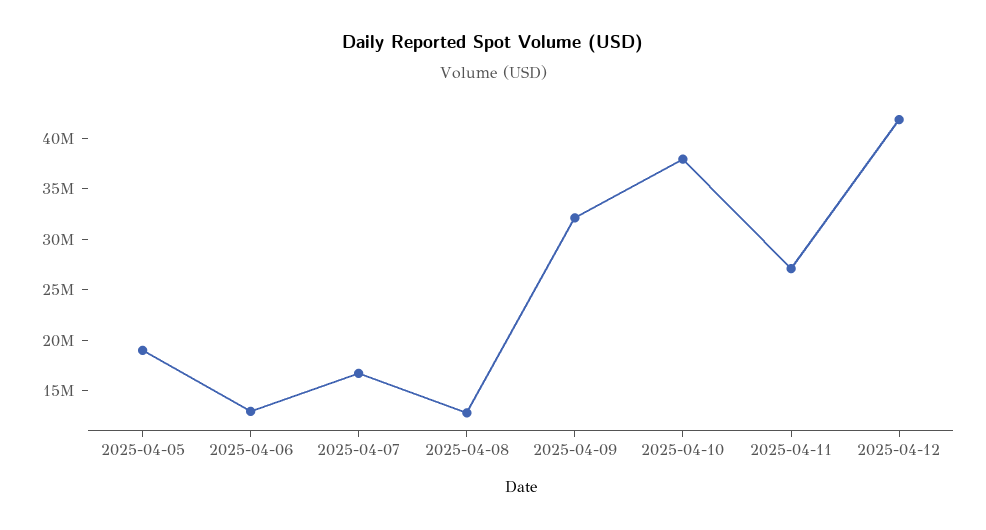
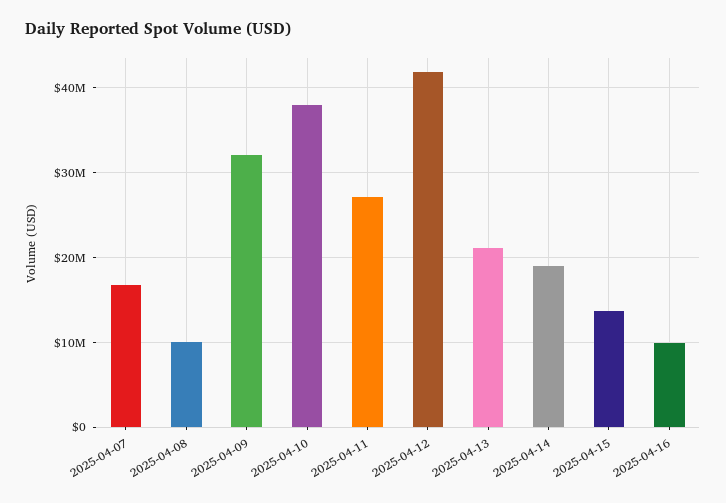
2025-04-05: 19000000 -> none
2025-04-06: 13000000 -> none
2025-04-08: 13000000 -> 10000000
2025-04-13: none -> 21000000
2025-04-14: none -> 19000000
2025-04-15: none -> 14000000
2025-04-16: none -> 10000000

